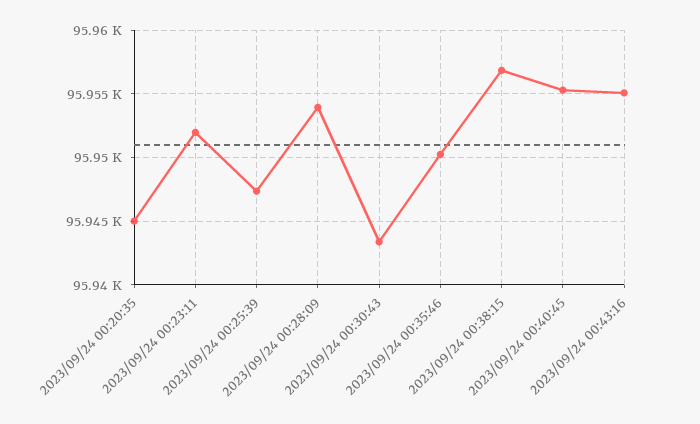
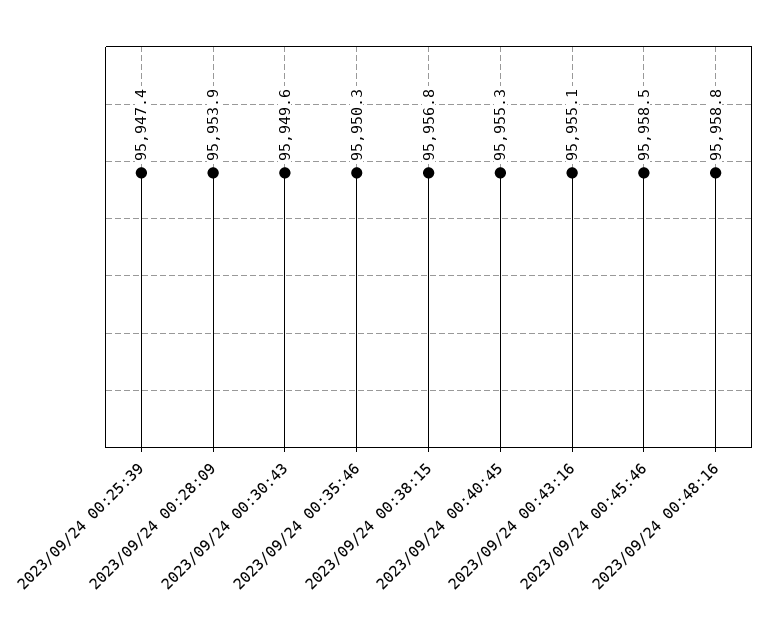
2023/09/24 00:20:35: 95945 -> none
2023/09/24 00:23:11: 95952 -> none
2023/09/24 00:30:43: 95943.5 -> 95949.6
2023/09/24 00:45:46: none -> 95958.5
2023/09/24 00:48:16: none -> 95958.8

